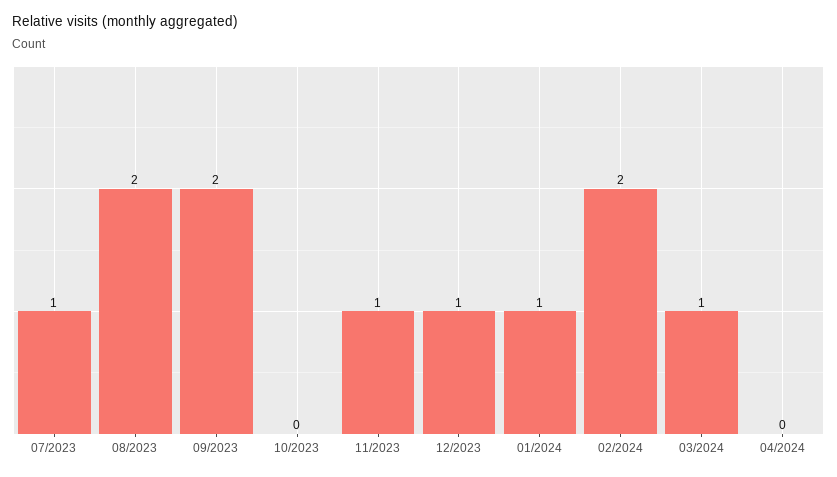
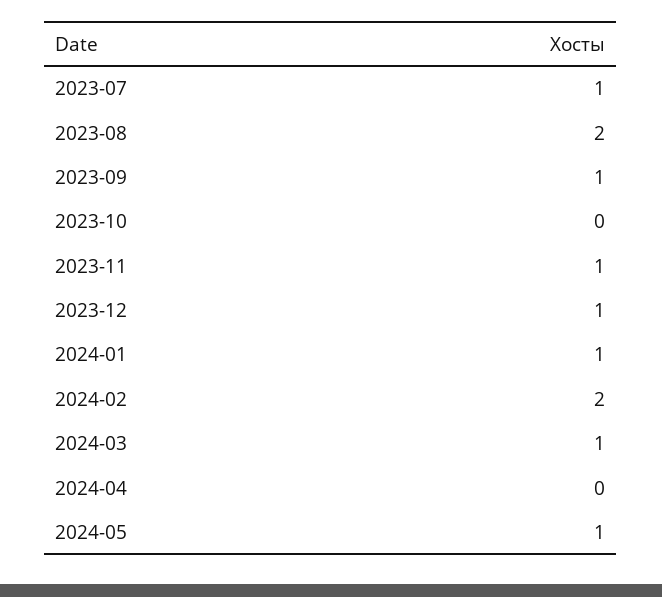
09/2023: 2 -> 1
2024-05: none -> 1

